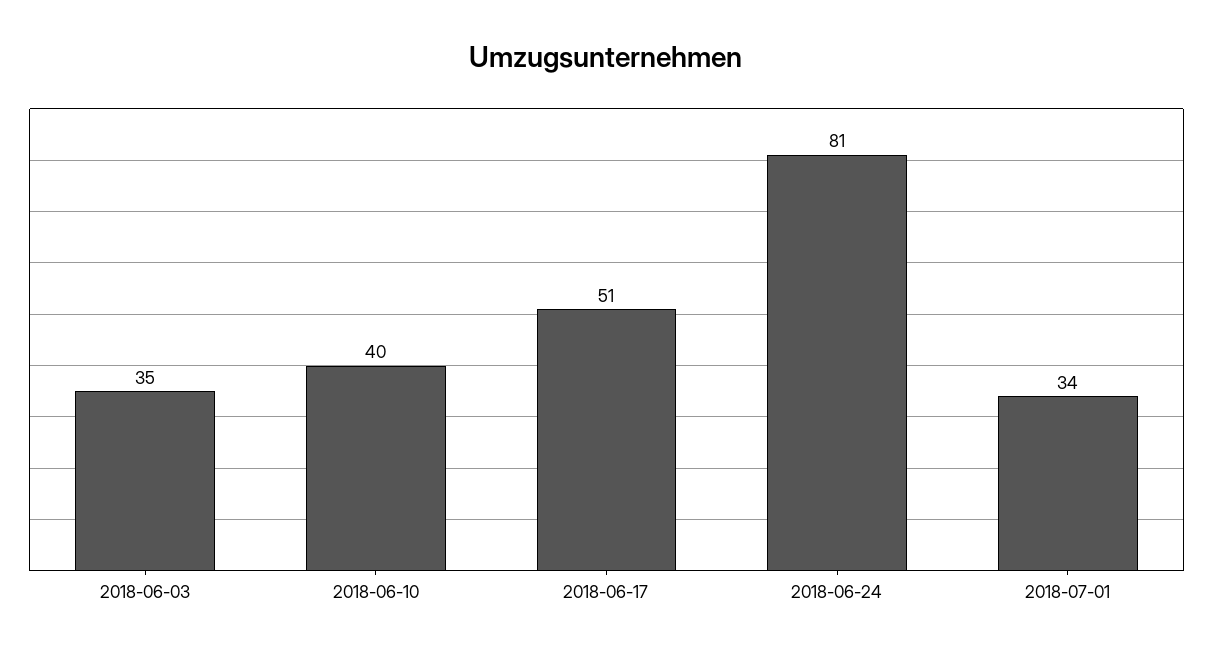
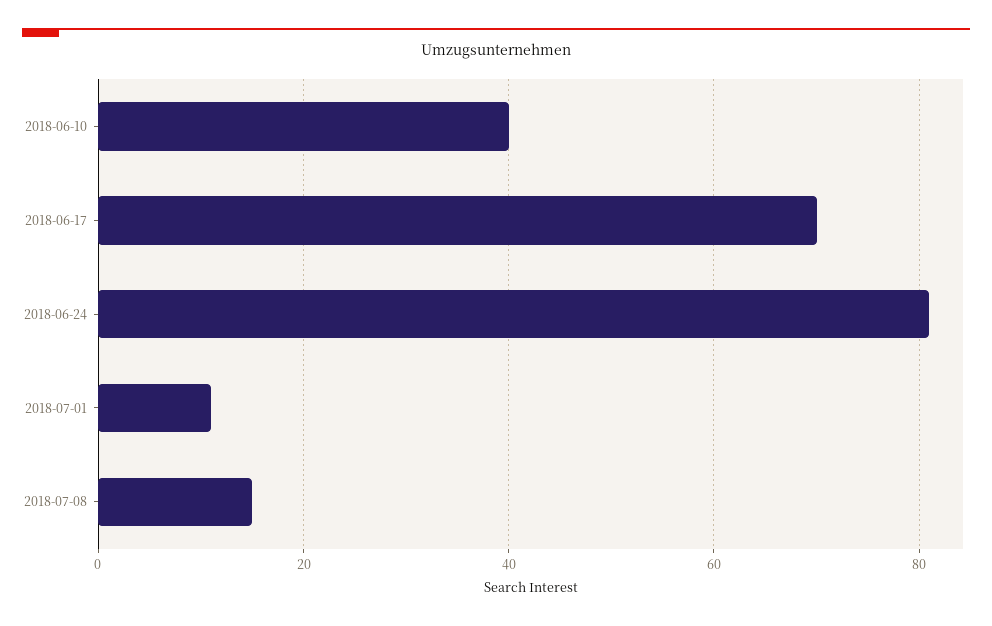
2018-06-03: 35 -> none
2018-06-17: 51 -> 70
2018-07-01: 34 -> 10
2018-07-08: none -> 15

